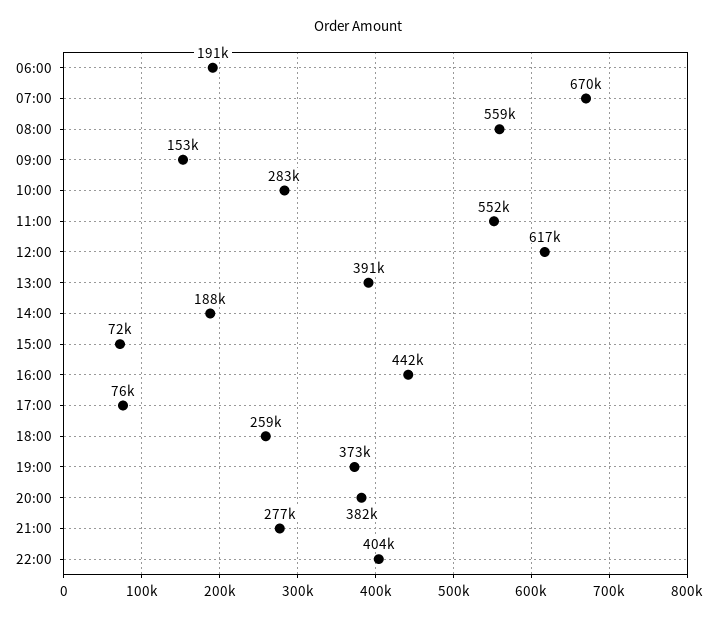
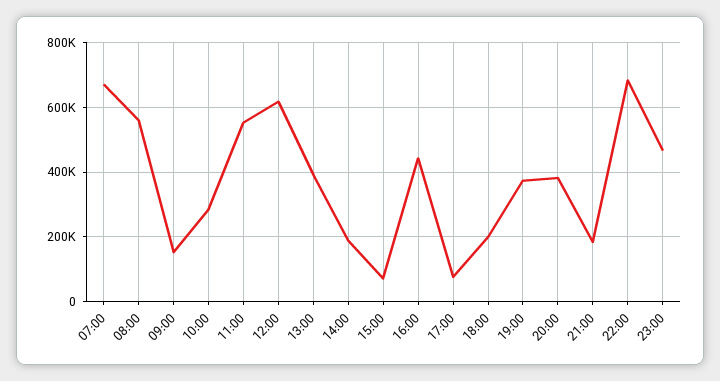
06:00: 191000 -> none
18:00: 259000 -> 200000
21:00: 277000 -> 180000
22:00: 404000 -> 680000
23:00: none -> 460000

